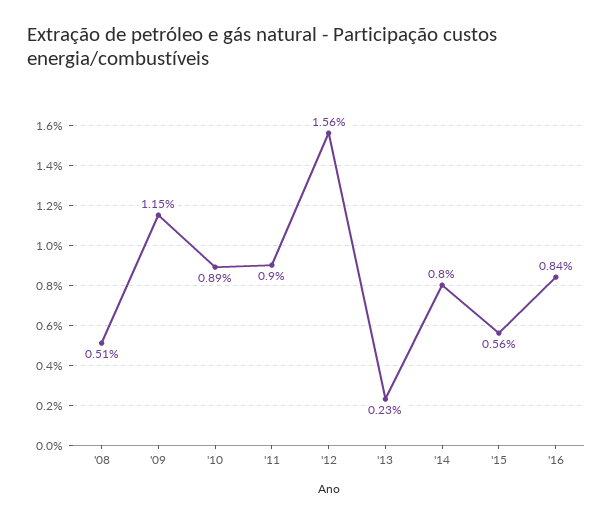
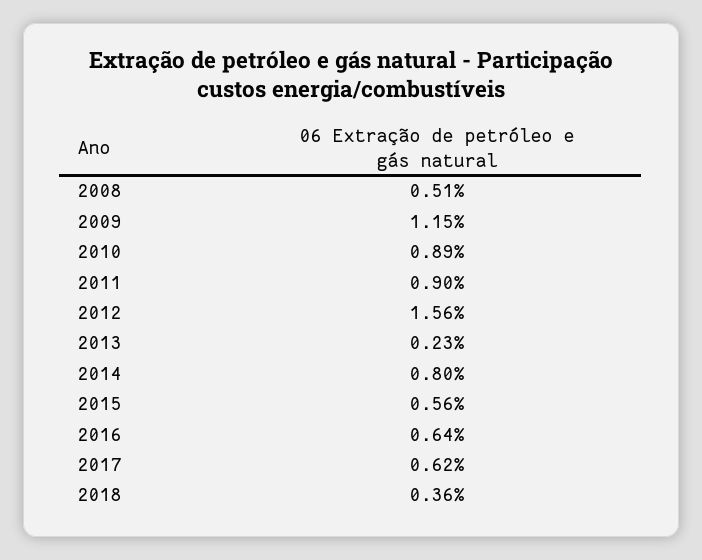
'16: 0.84 -> 0.64
2017: none -> 0.62
2018: none -> 0.36

